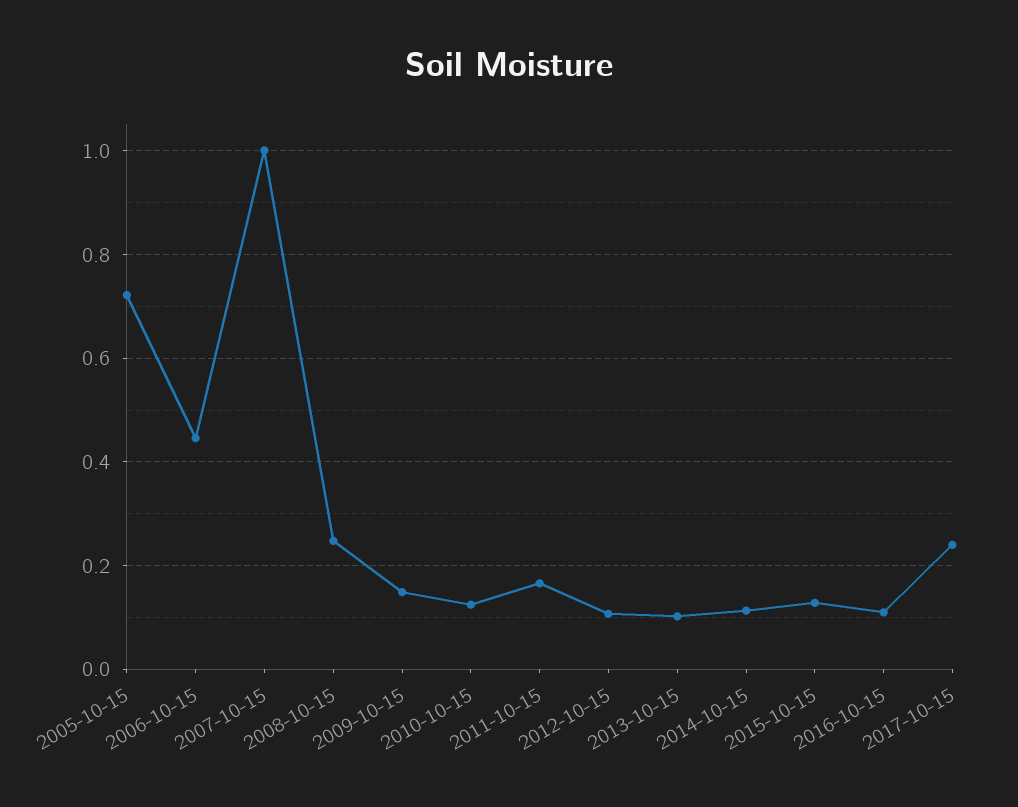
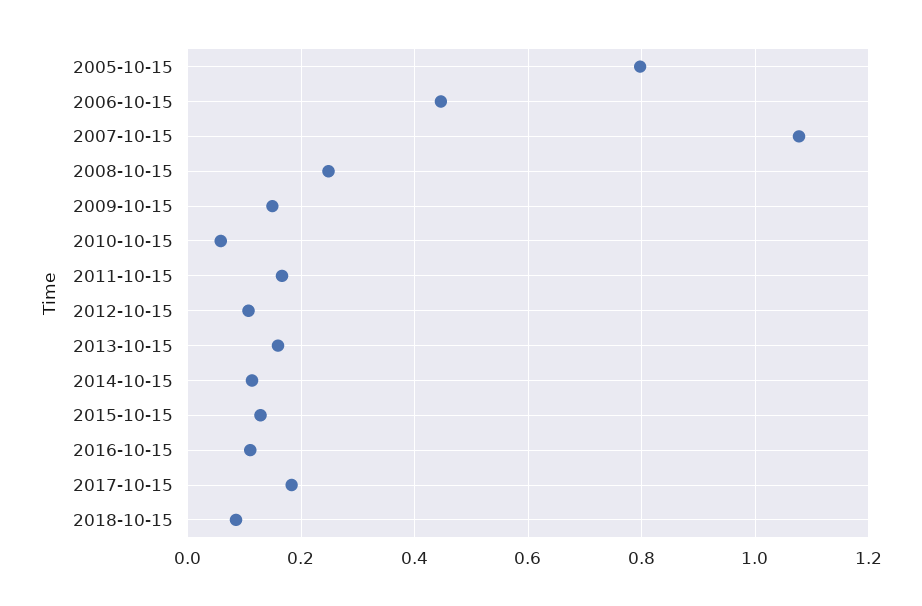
2005-10-15: 0.72 -> 0.8
2007-10-15: 1 -> 1.08
2010-10-15: 0.12 -> 0.06
2013-10-15: 0.1 -> 0.16
2017-10-15: 0.24 -> 0.18
2018-10-15: none -> 0.08

